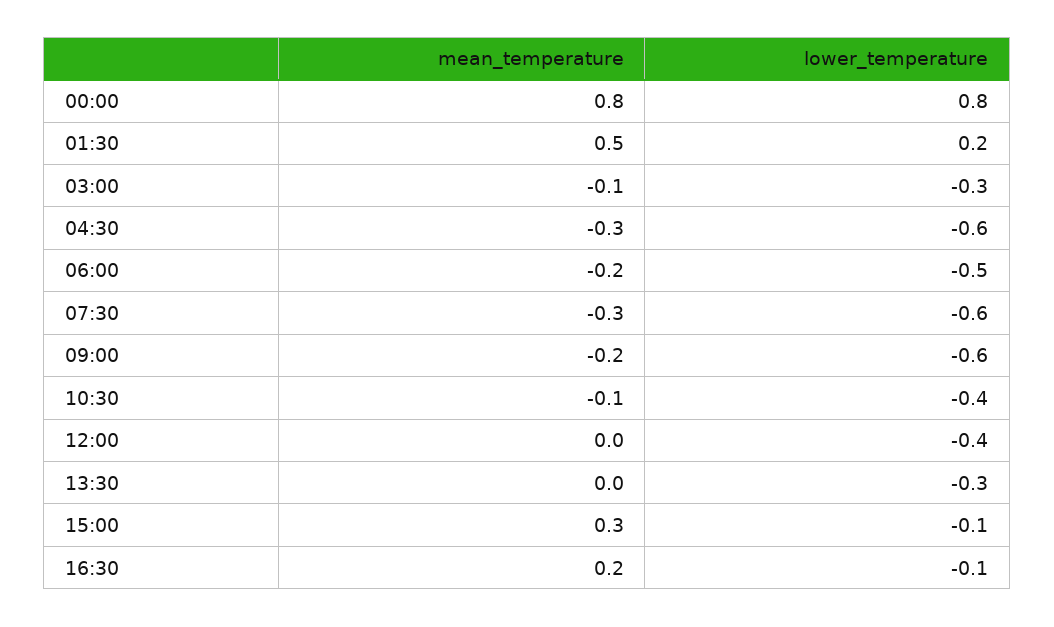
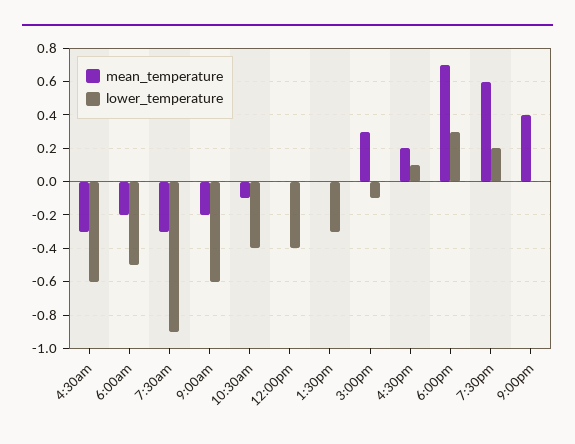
mean_temperature, 00:00: 0.8 -> none
lower_temperature, 00:00: 0.8 -> none
mean_temperature, 01:30: 0.5 -> none
lower_temperature, 01:30: 0.2 -> none
mean_temperature, 03:00: -0.1 -> none
lower_temperature, 03:00: -0.3 -> none
lower_temperature, 07:30: -0.6 -> -0.9
lower_temperature, 16:30: -0.1 -> 0.1
mean_temperature, 6:00pm: none -> 0.7
lower_temperature, 6:00pm: none -> 0.3
mean_temperature, 7:30pm: none -> 0.6
lower_temperature, 7:30pm: none -> 0.2
mean_temperature, 9:00pm: none -> 0.4
lower_temperature, 9:00pm: none -> 0

